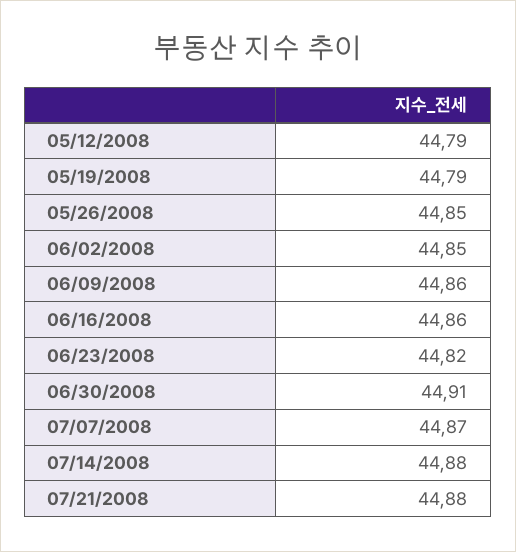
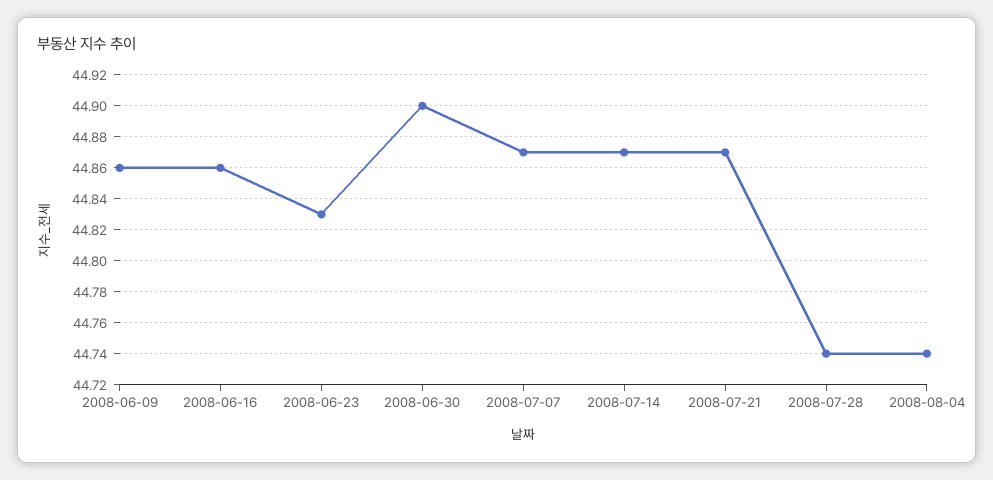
05/12/2008: 44.79 -> none
05/19/2008: 44.79 -> none
05/26/2008: 44.85 -> none
06/02/2008: 44.85 -> none
06/23/2008: 44.82 -> 44.83
06/30/2008: 44.91 -> 44.9
07/14/2008: 44.88 -> 44.87
07/21/2008: 44.88 -> 44.87
2008-07-28: none -> 44.74
2008-08-04: none -> 44.74

